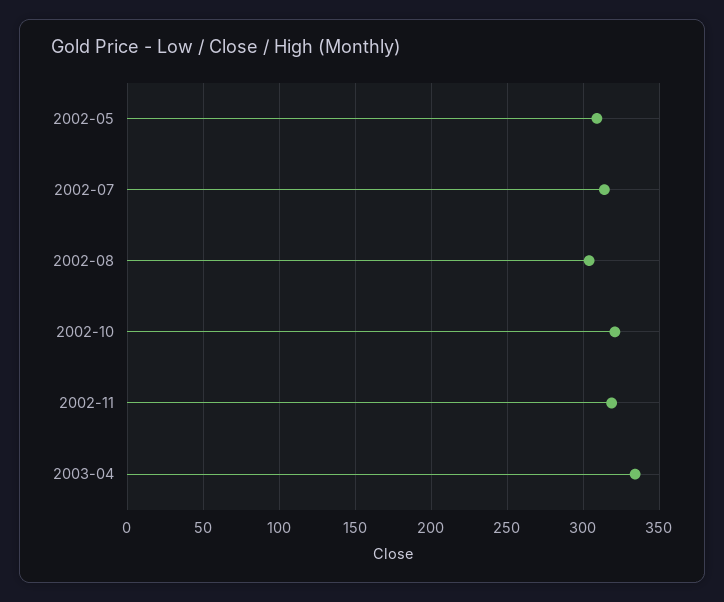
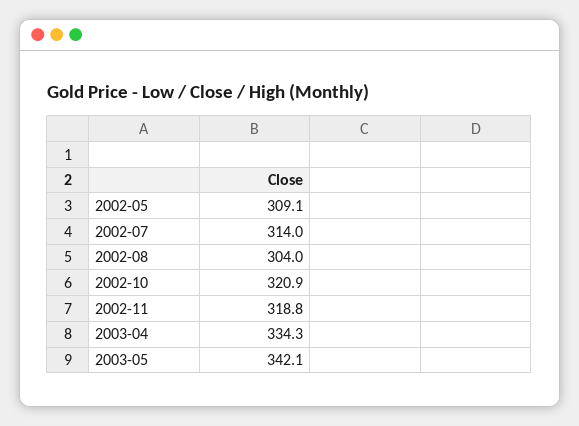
2003-05: none -> 342.1

